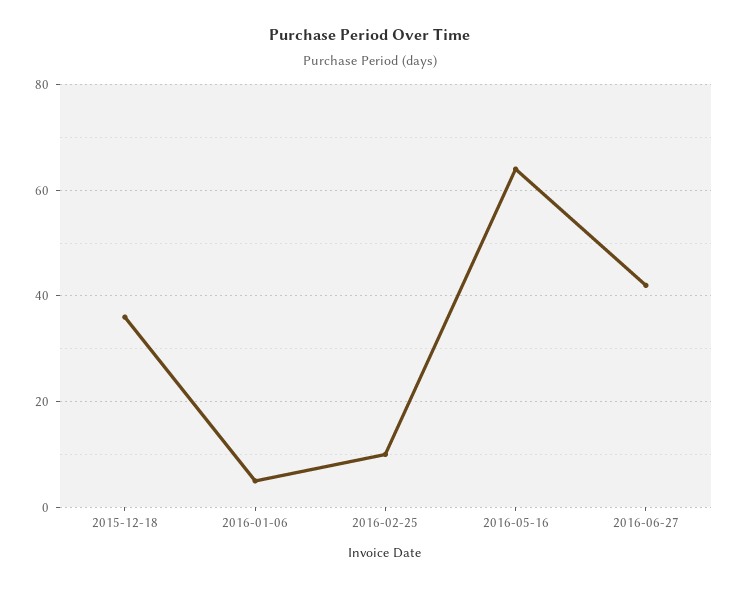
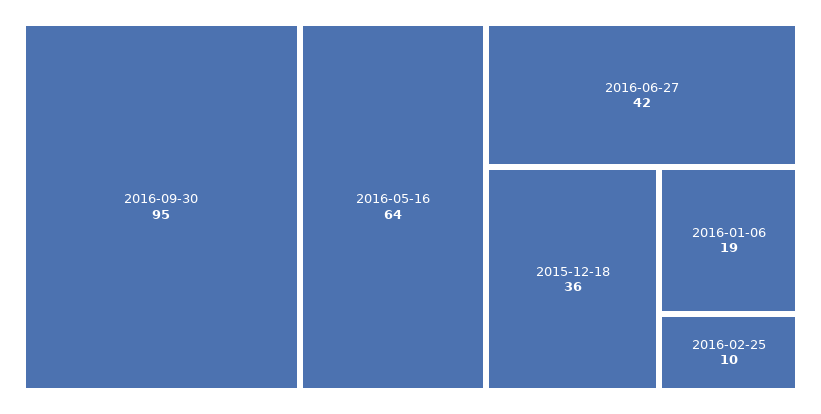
2016-01-06: 5 -> 19
2016-09-30: none -> 95

